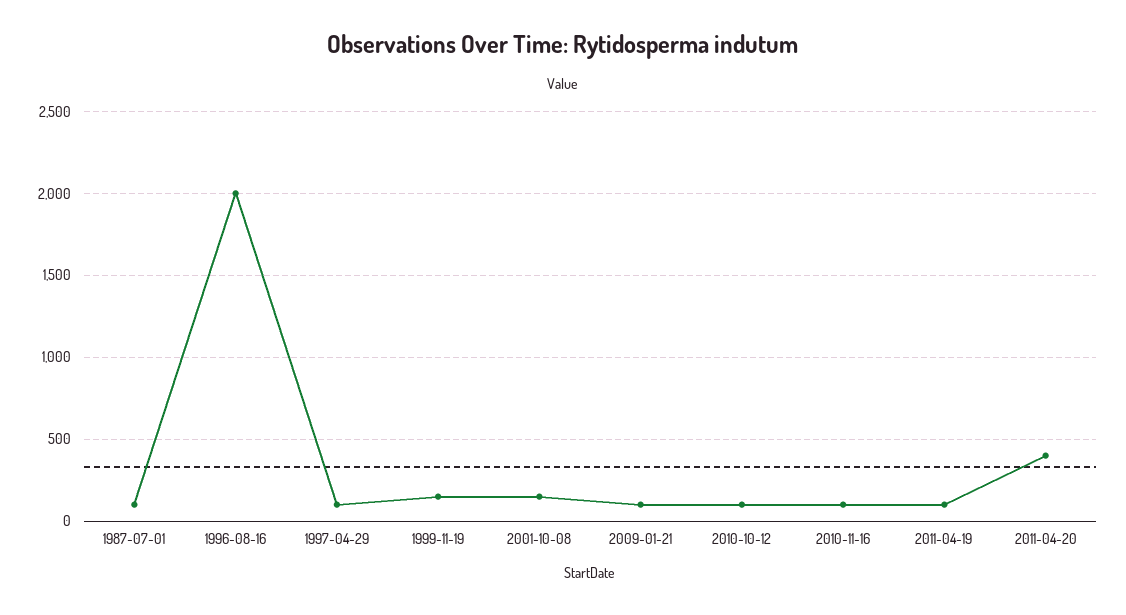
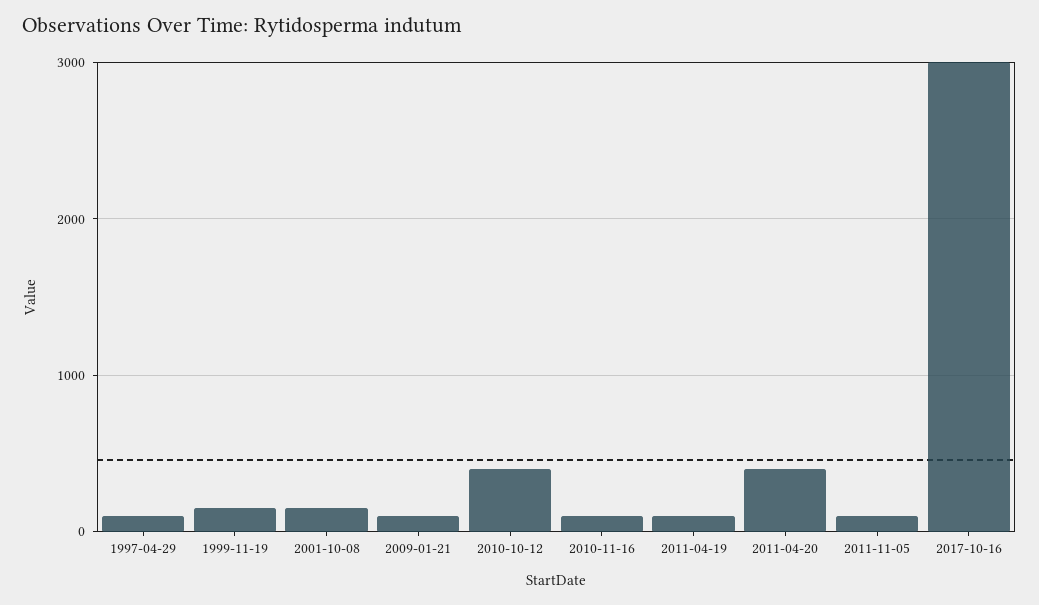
1987-07-01: 100 -> none
1996-08-16: 2000 -> none
2010-10-12: 100 -> 400
2011-11-05: none -> 100
2017-10-16: none -> 3000

